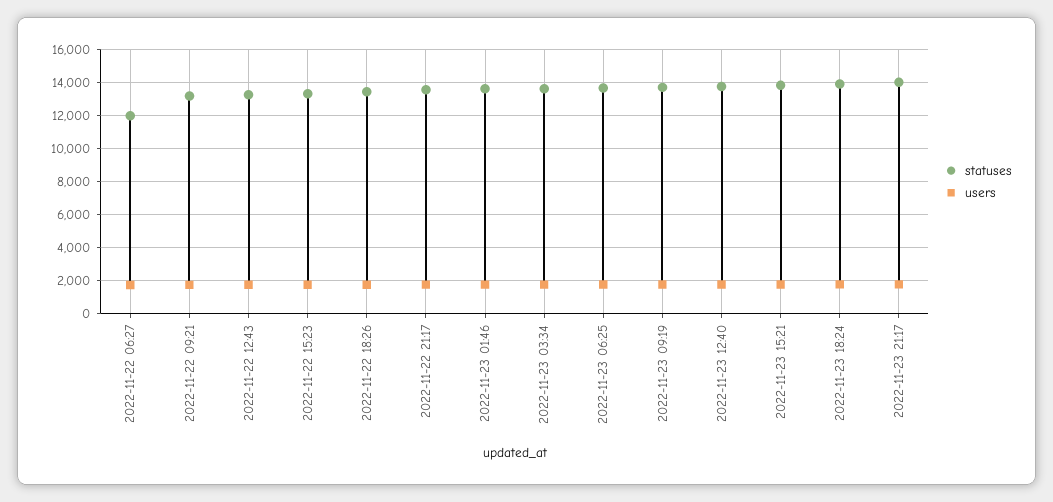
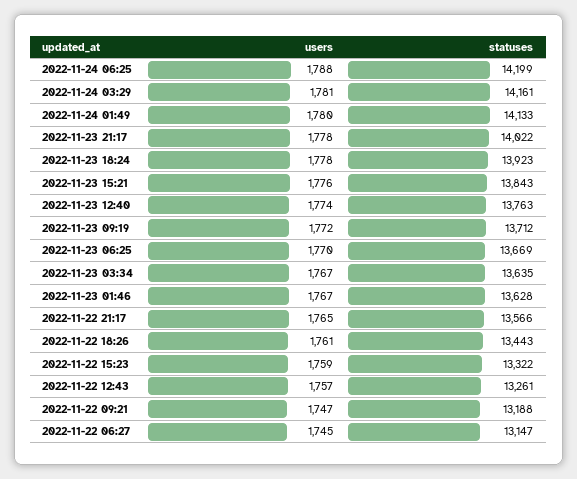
statuses, 2022-11-22 06:27: 12000 -> 13147
users, 2022-11-24 06:25: none -> 1788
statuses, 2022-11-24 06:25: none -> 14199
users, 2022-11-24 03:29: none -> 1781
statuses, 2022-11-24 03:29: none -> 14161
users, 2022-11-24 01:49: none -> 1780
statuses, 2022-11-24 01:49: none -> 14133

